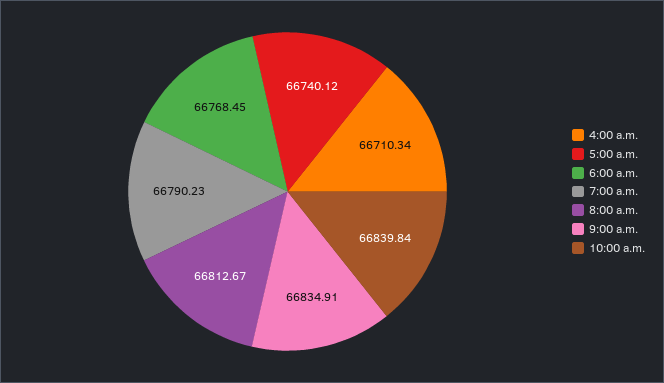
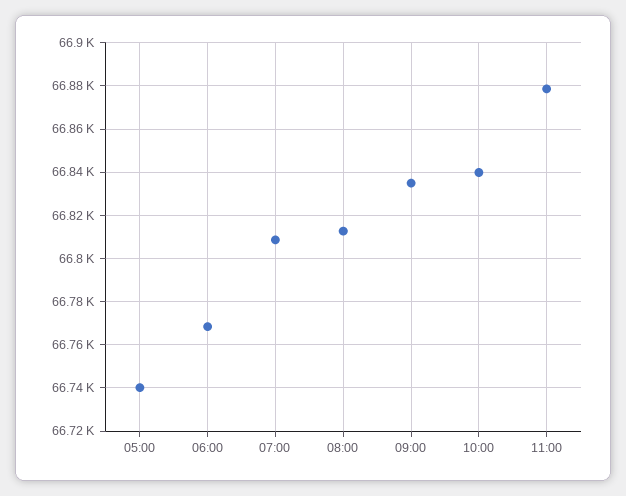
4:00 a.m.: 66710.34 -> none
7:00 a.m.: 66790.23 -> 66810
11:00: none -> 66880

